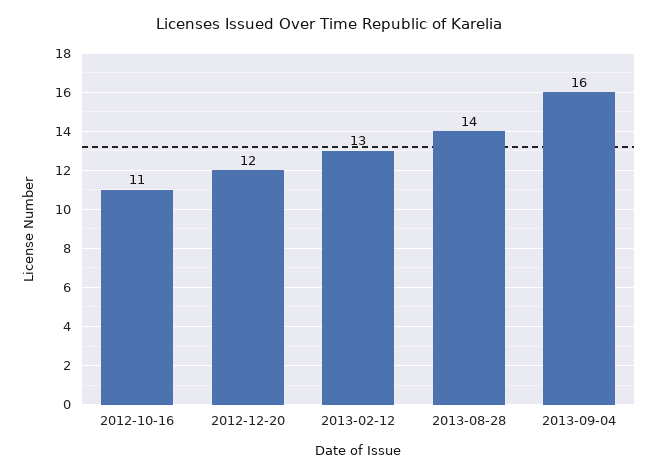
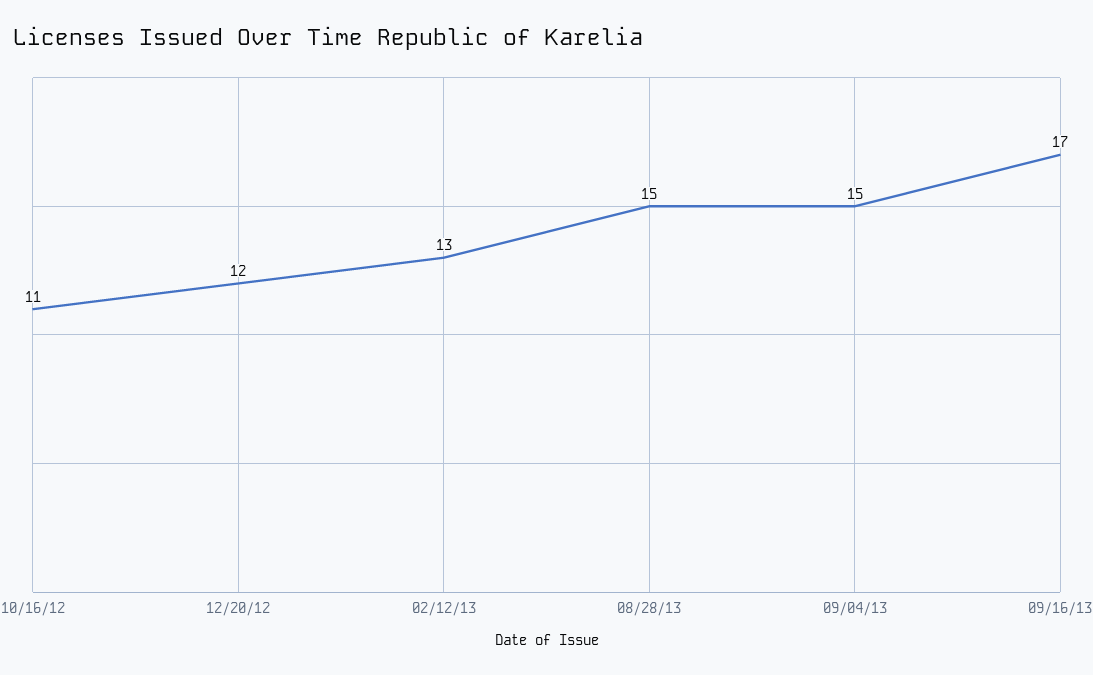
2013-08-28: 14 -> 15
2013-09-04: 16 -> 15
09/16/13: none -> 17

